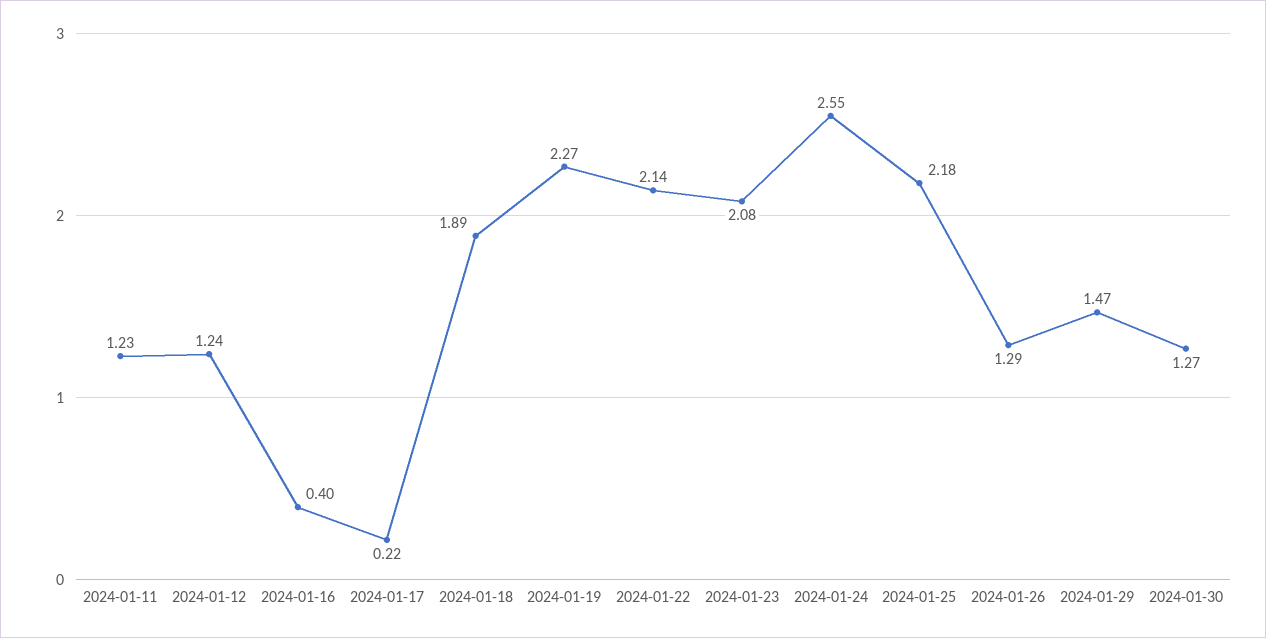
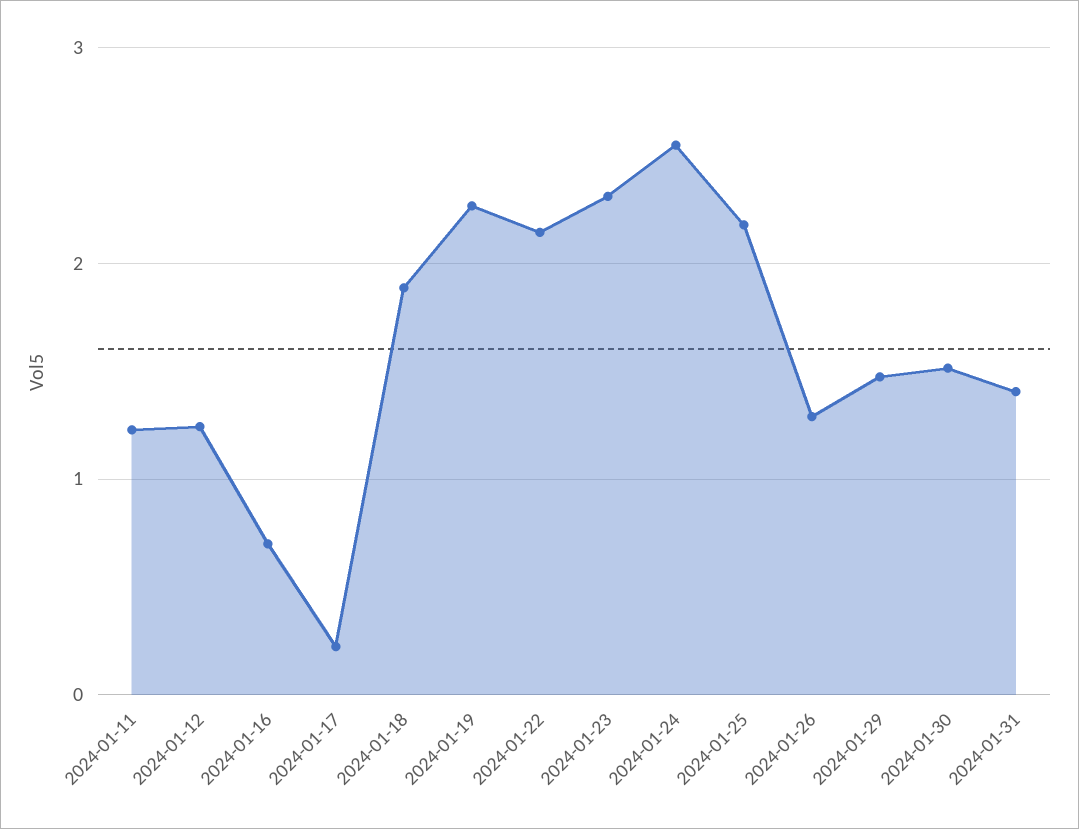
2024-01-16: 0.4 -> 0.7
2024-01-23: 2.08 -> 2.3
2024-01-30: 1.27 -> 1.5
2024-01-31: none -> 1.4

